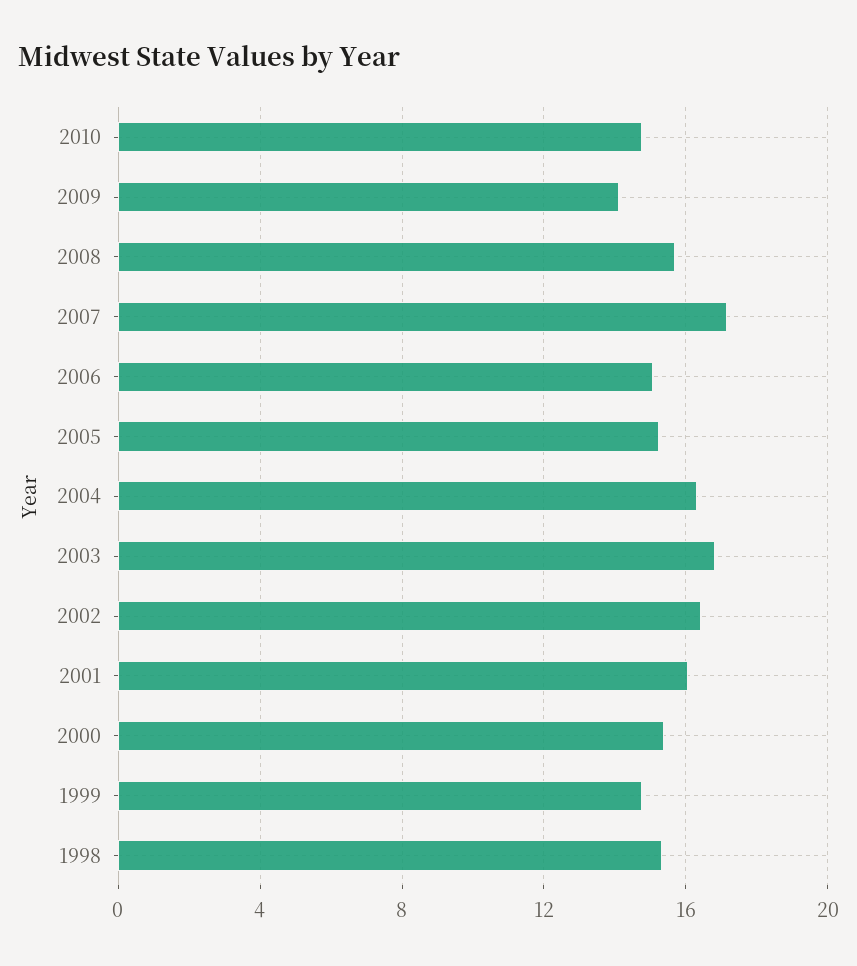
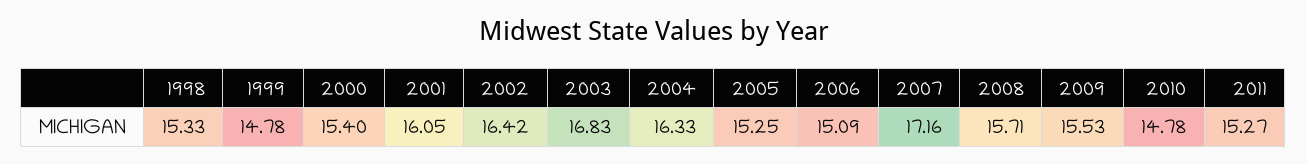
2009: 14 -> 15.53
2011: none -> 15.27

